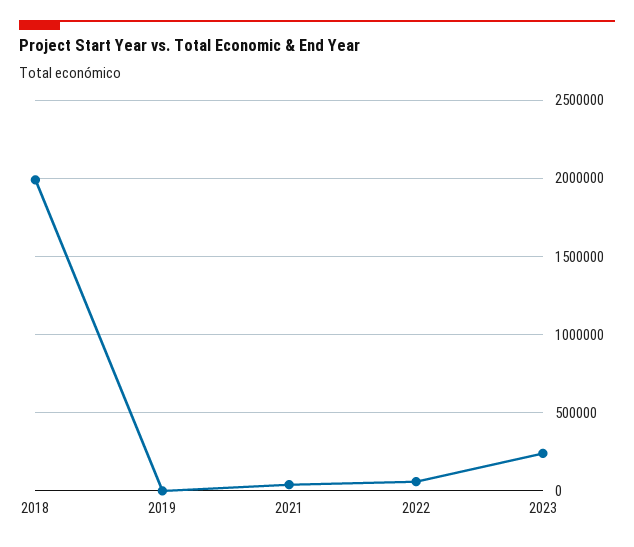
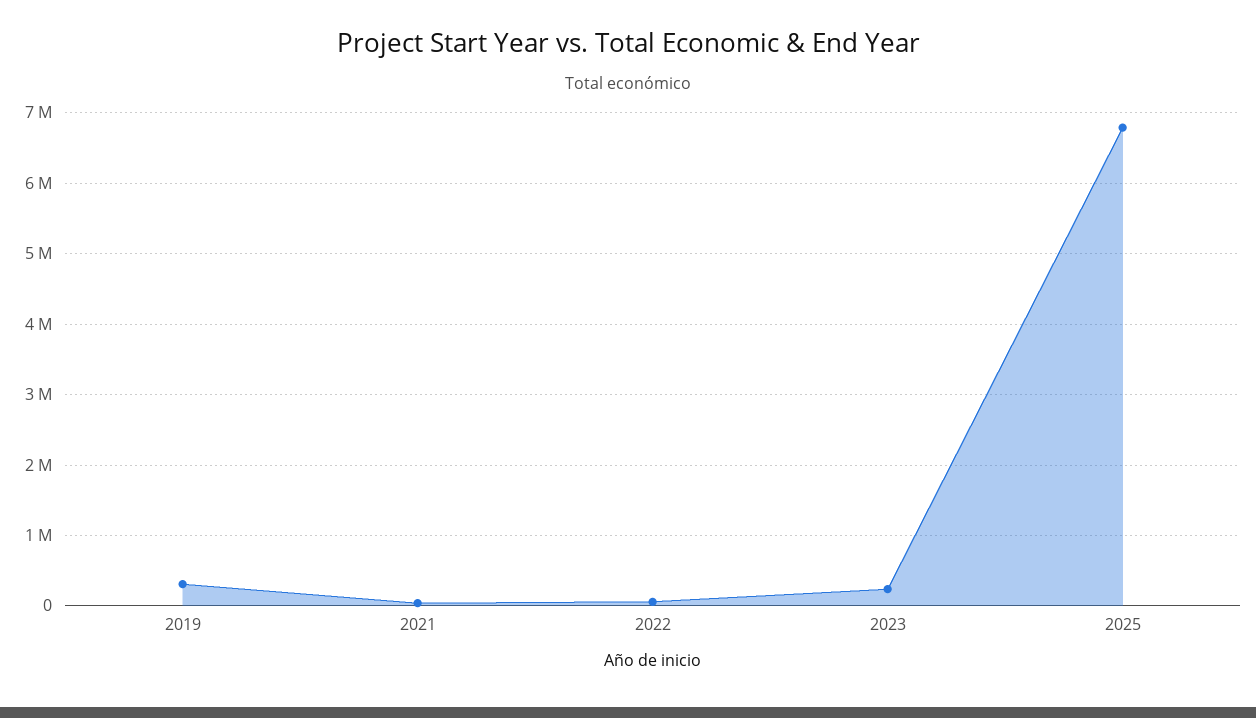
2018: 2000000 -> none
2019: 0 -> 300000
2025: none -> 6800000

